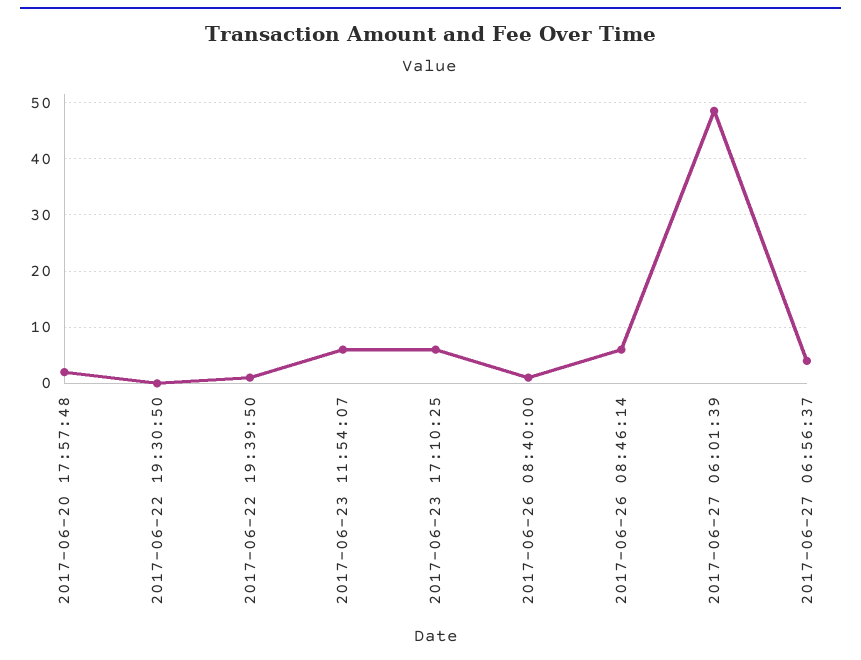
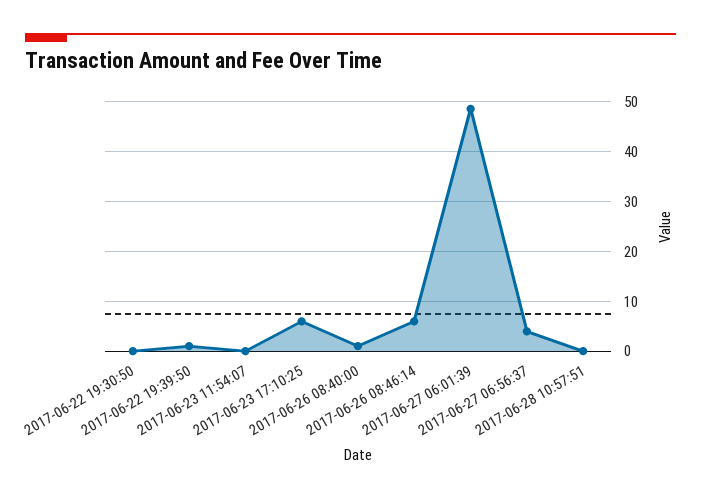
2017-06-20 17:57:48: 2 -> none
2017-06-23 11:54:07: 6 -> 0
2017-06-28 10:57:51: none -> 0

